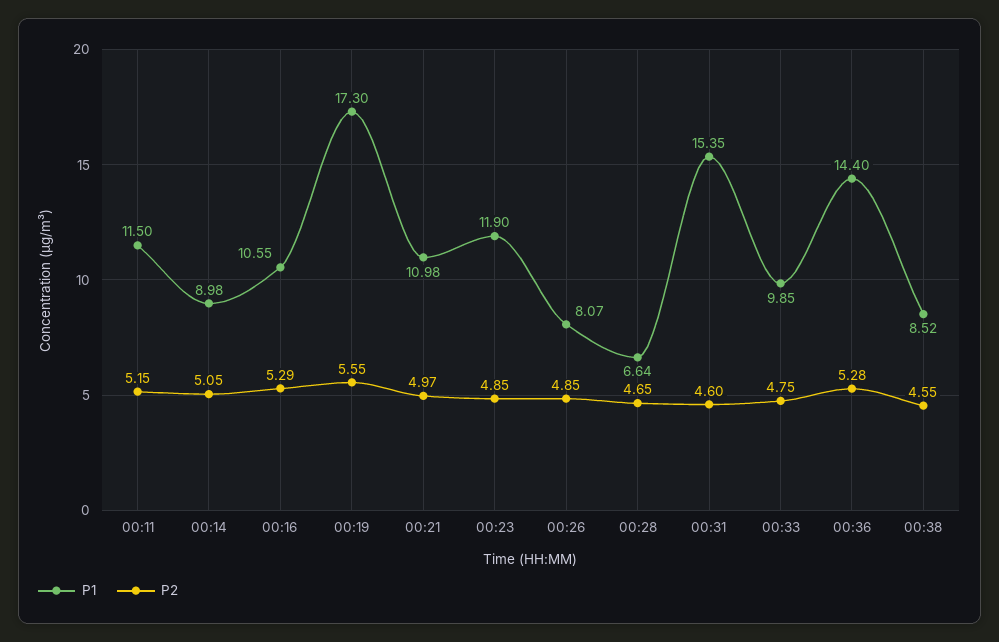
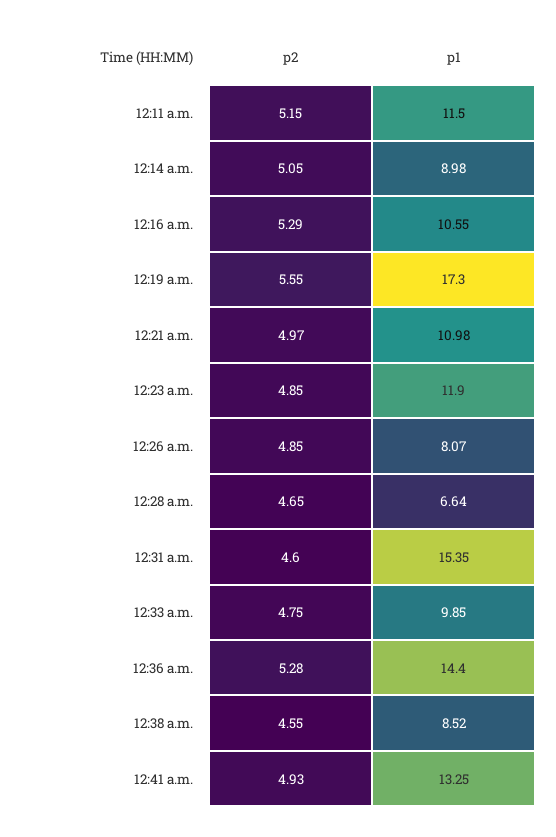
P2, 12:41 a.m.: none -> 4.93
P1, 12:41 a.m.: none -> 13.25

